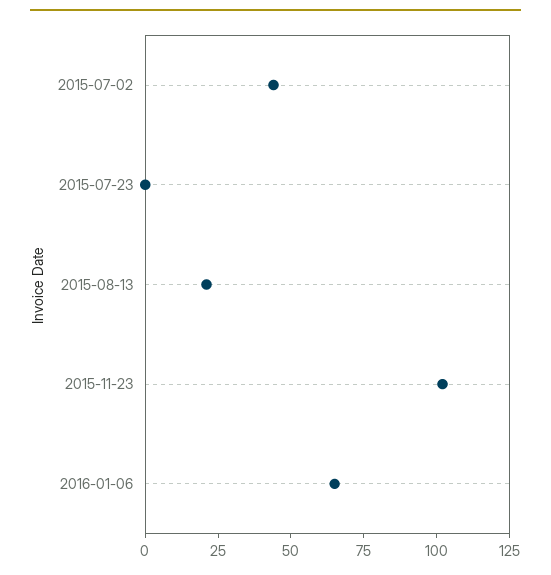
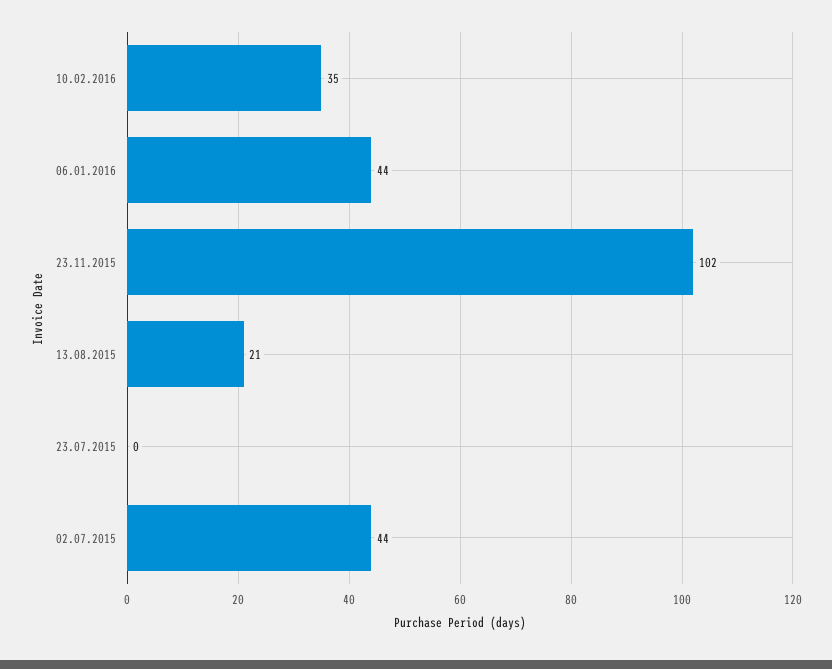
2016-01-06: 65 -> 44
10.02.2016: none -> 35

